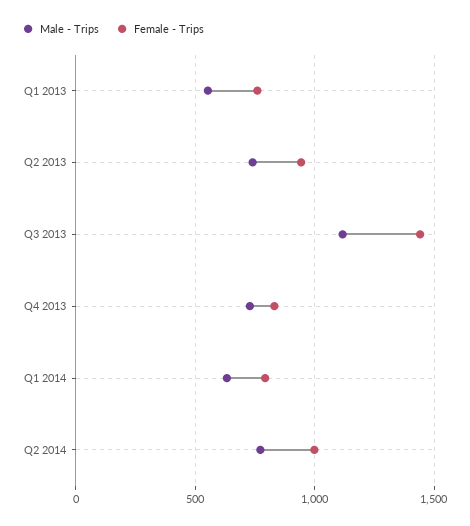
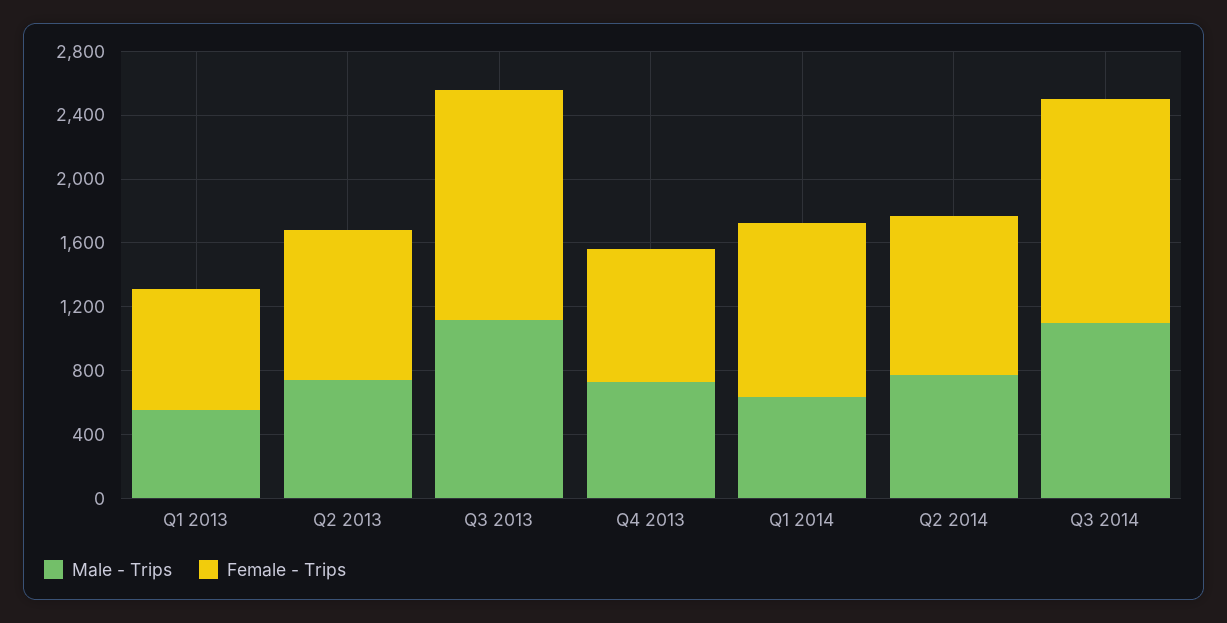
Female - Trips, Q1 2014: 800 -> 1100
Male - Trips, Q3 2014: none -> 1100
Female - Trips, Q3 2014: none -> 1400

